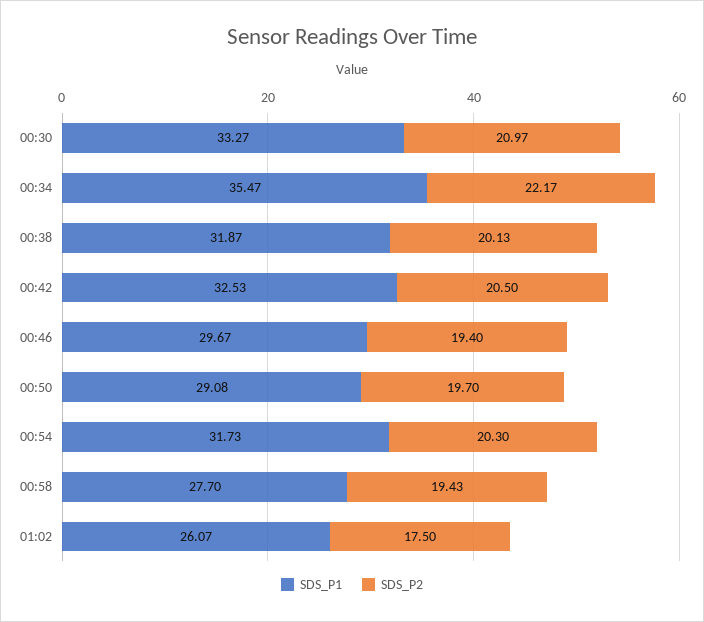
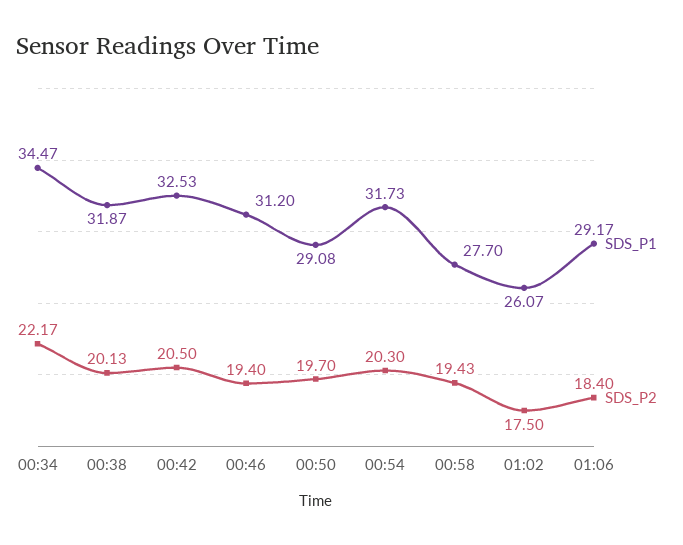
SDS_P1, 00:30: 33.27 -> none
SDS_P2, 00:30: 20.97 -> none
SDS_P1, 00:34: 35.47 -> 34.47
SDS_P1, 00:46: 29.67 -> 31.2
SDS_P1, 01:06: none -> 29.17
SDS_P2, 01:06: none -> 18.4

